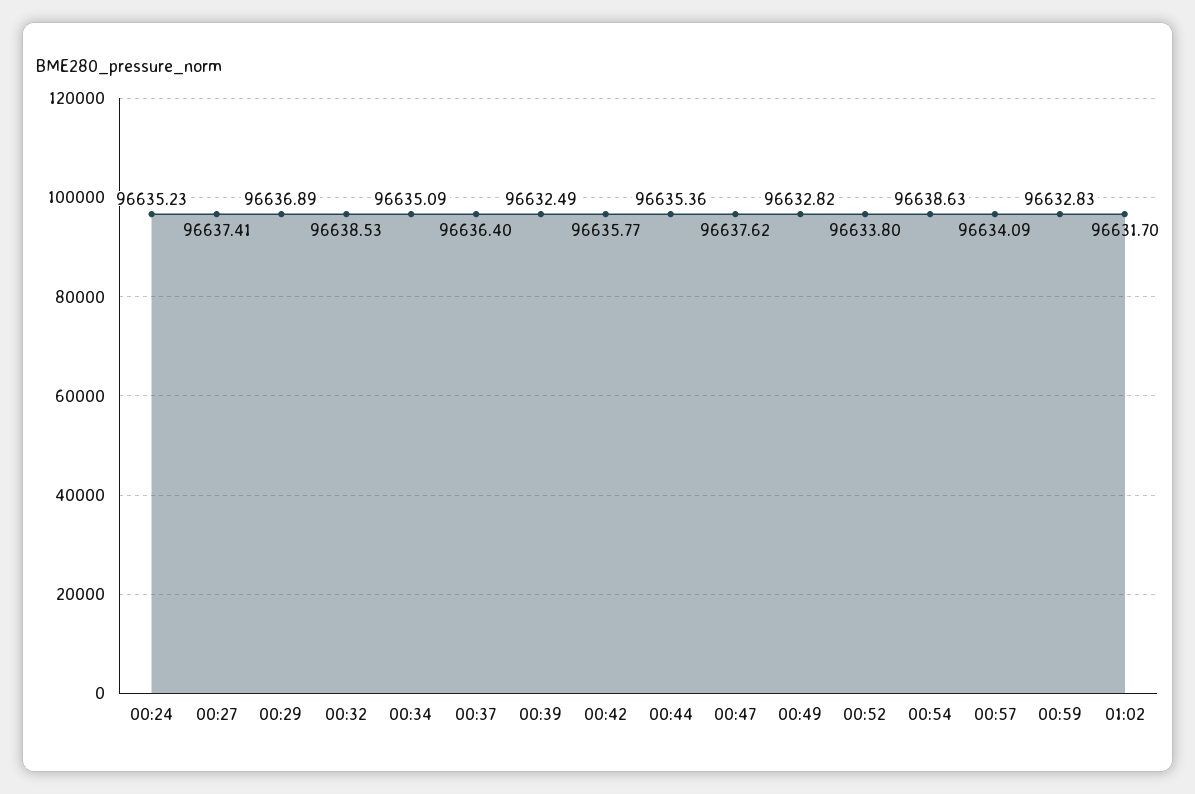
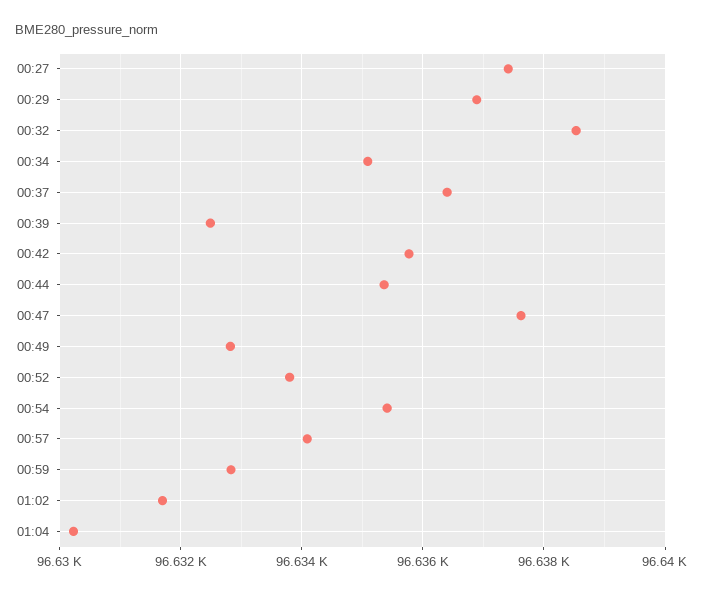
00:24: 96635.23 -> none
00:54: 96638.63 -> 96635.4
01:04: none -> 96630.2

